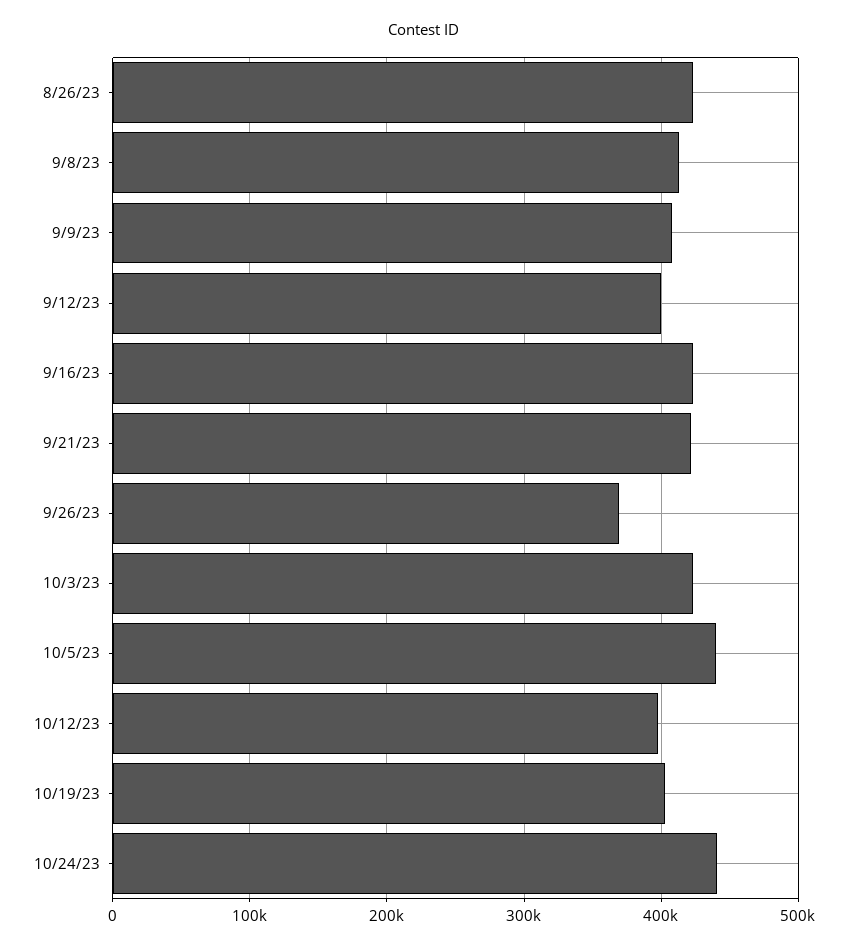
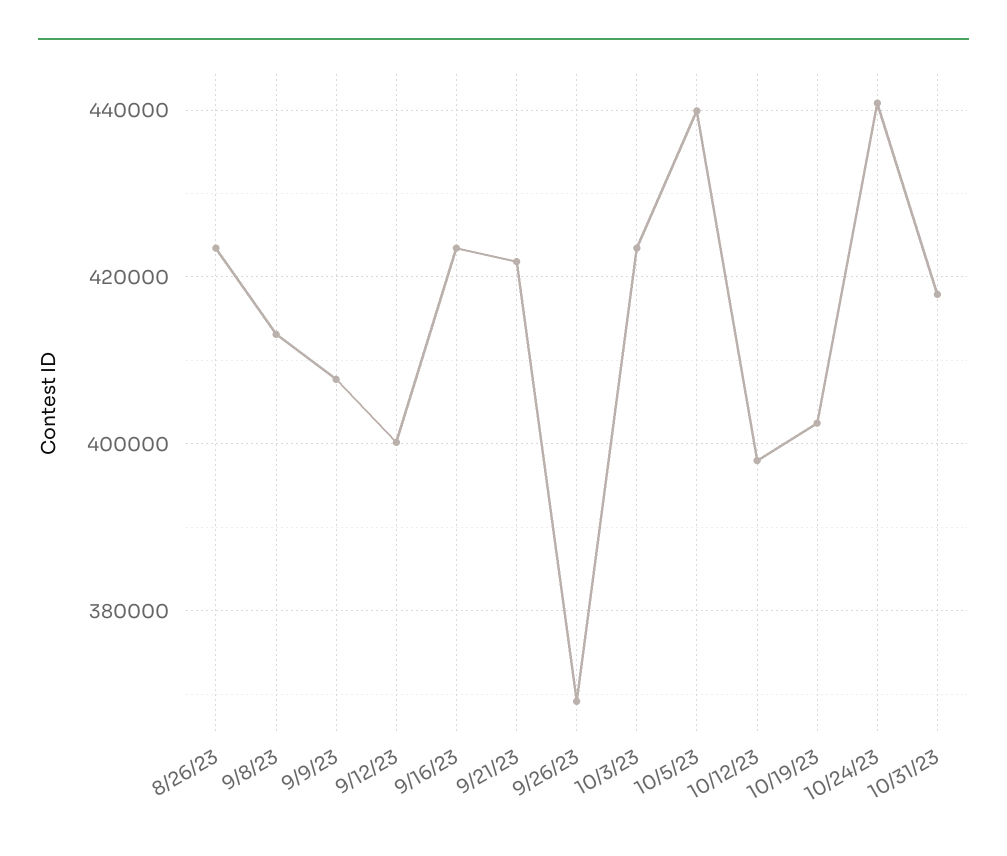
10/31/23: none -> 418000

